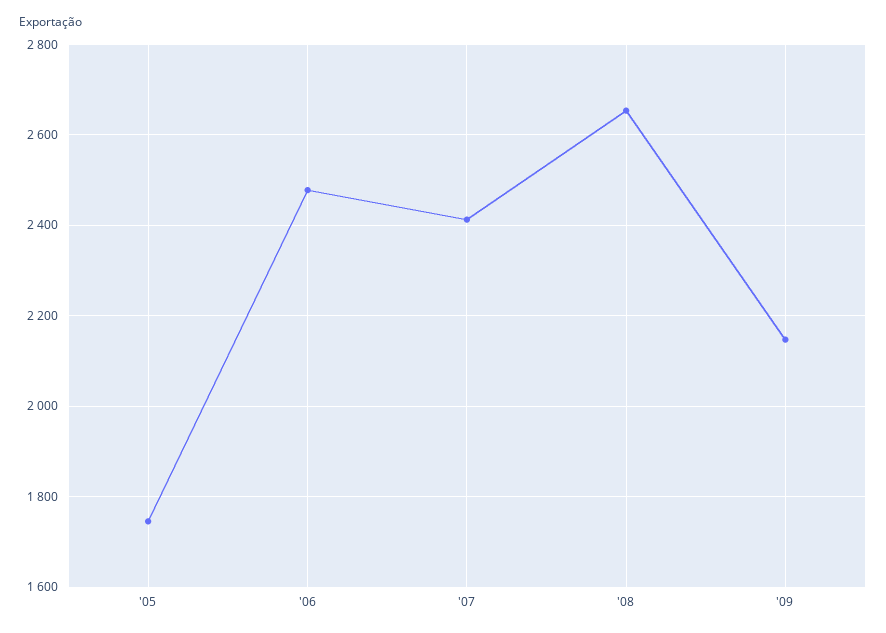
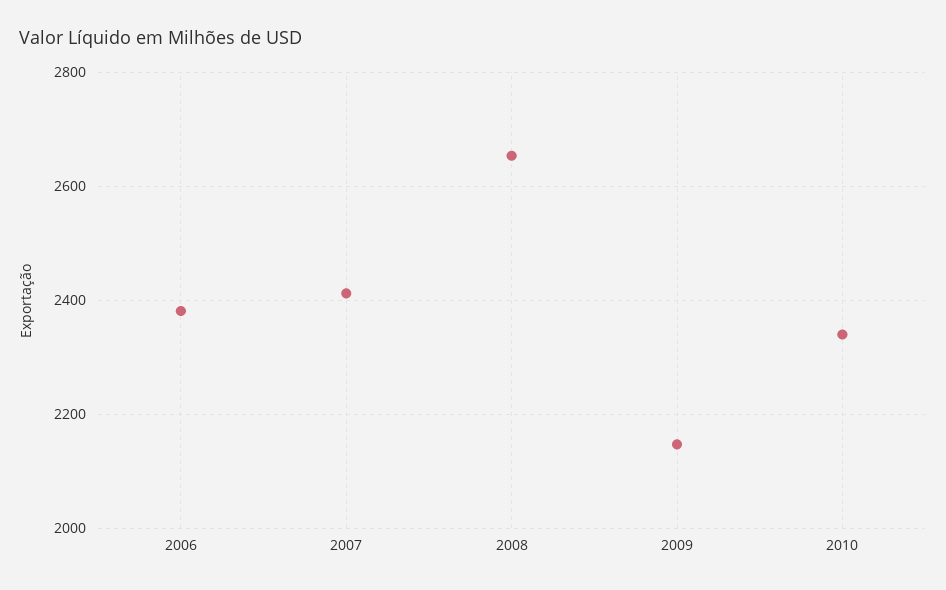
'05: 1740 -> none
'06: 2480 -> 2380
2010: none -> 2340

